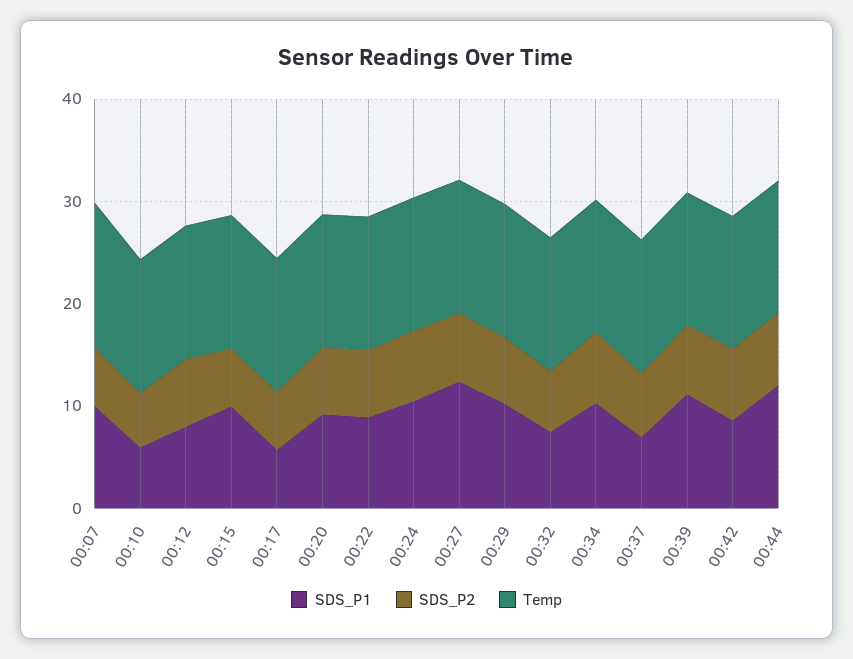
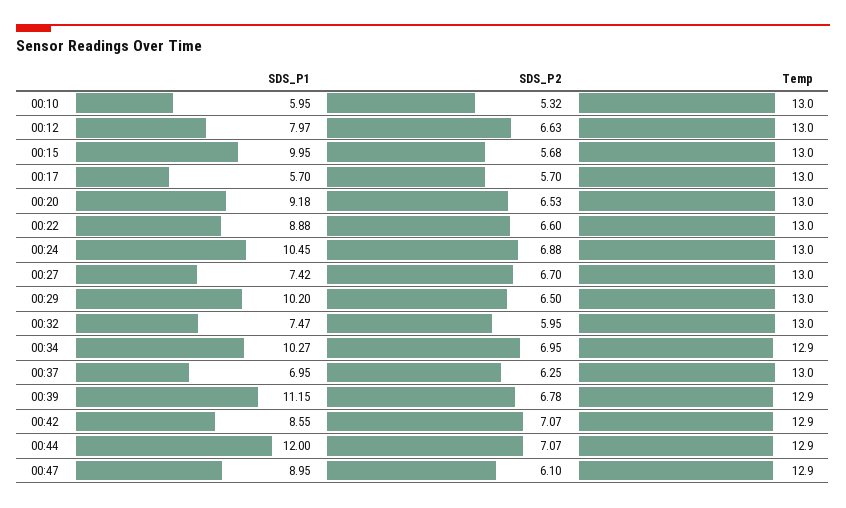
SDS_P1, 00:07: 10 -> none
SDS_P2, 00:07: 6 -> none
Temp, 00:07: 14 -> none
SDS_P1, 00:27: 12 -> 7.42
SDS_P1, 00:47: none -> 8.95
SDS_P2, 00:47: none -> 6.1
Temp, 00:47: none -> 12.9

